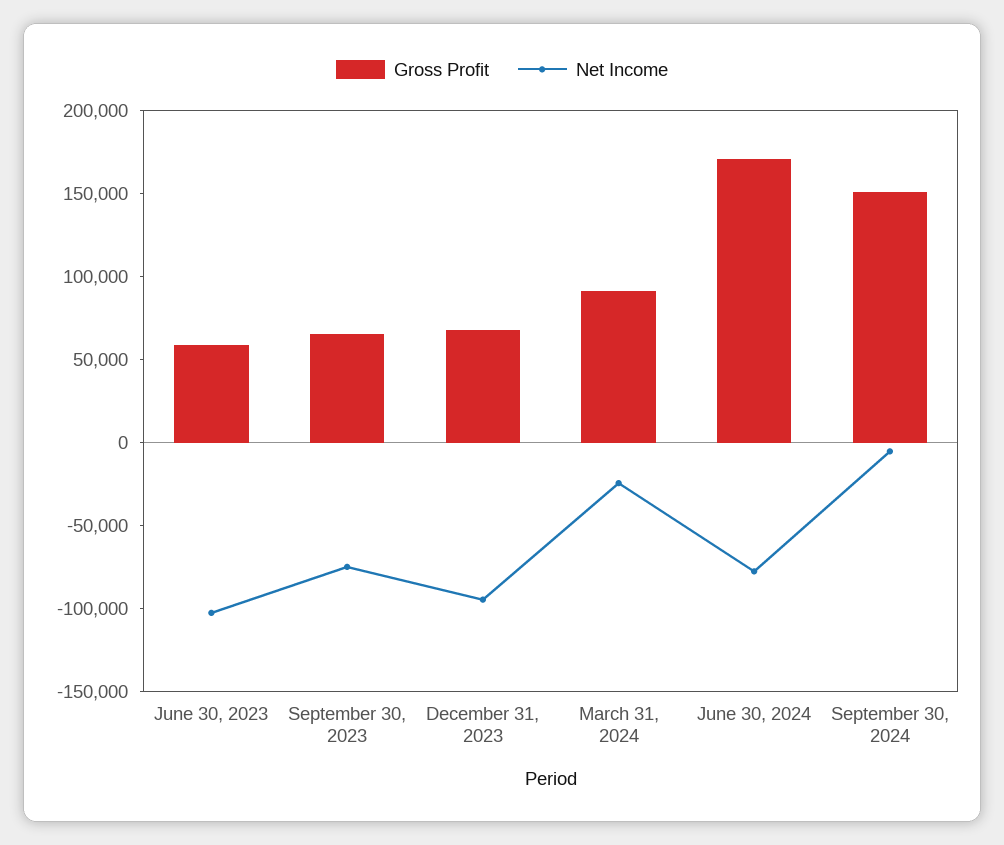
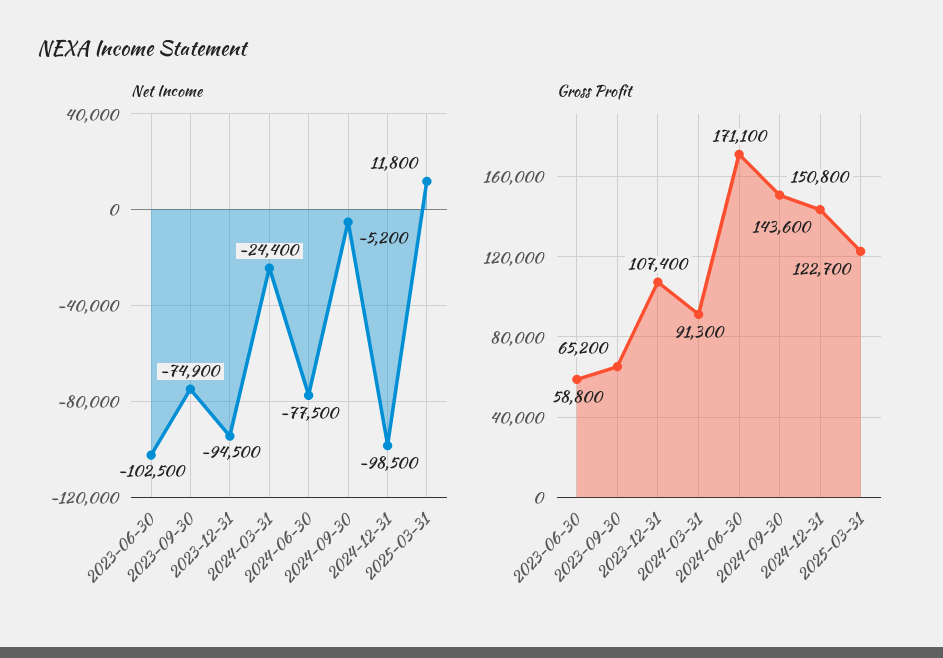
Gross Profit, December 31, 2023: 70000 -> 107400
Net Income, 2024-12-31: none -> -98500
Net Income, 2025-03-31: none -> 11800
Gross Profit, 2024-12-31: none -> 143600
Gross Profit, 2025-03-31: none -> 122700

